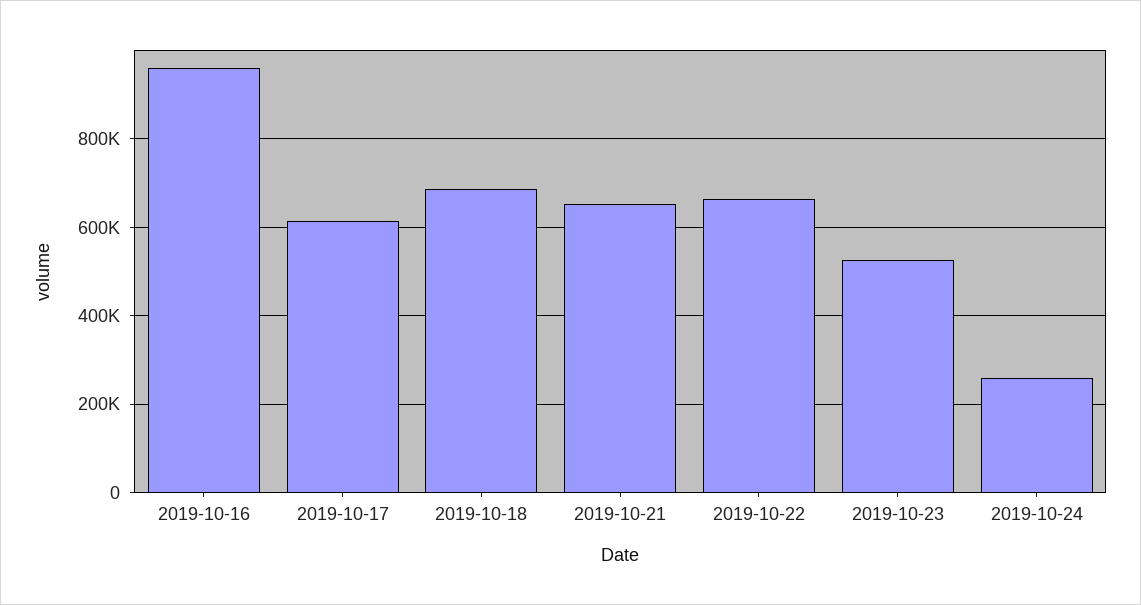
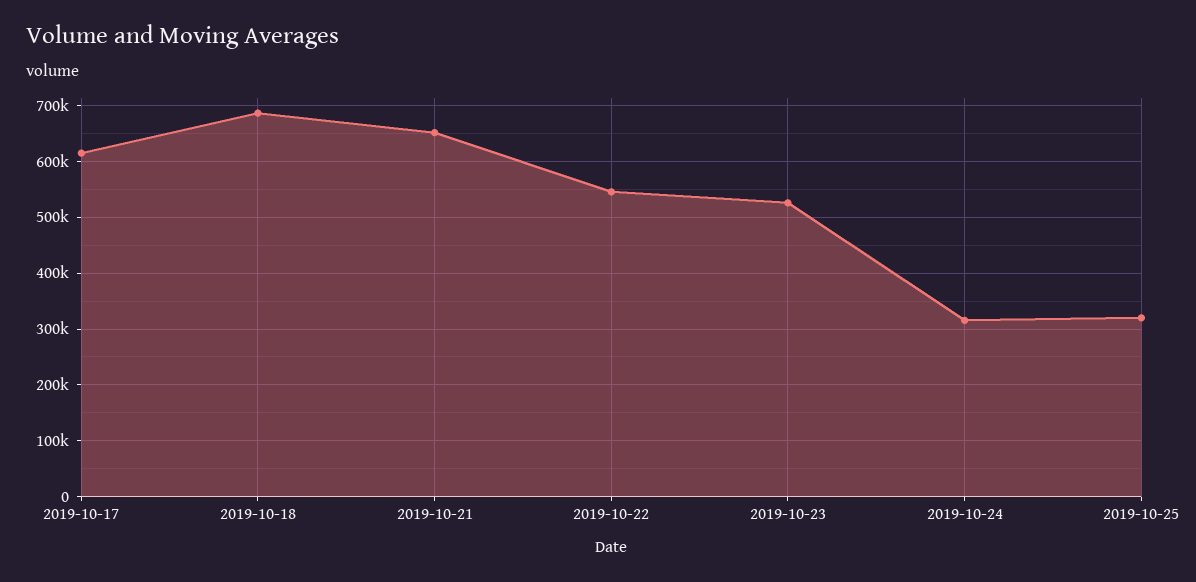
2019-10-16: 960000 -> none
2019-10-22: 660000 -> 540000
2019-10-24: 260000 -> 320000
2019-10-25: none -> 320000

